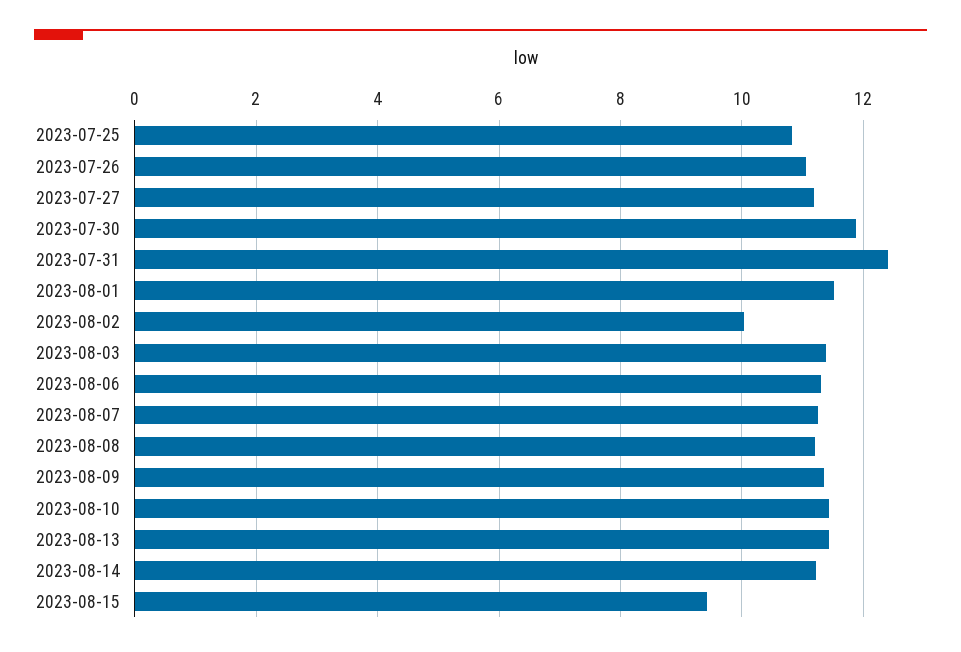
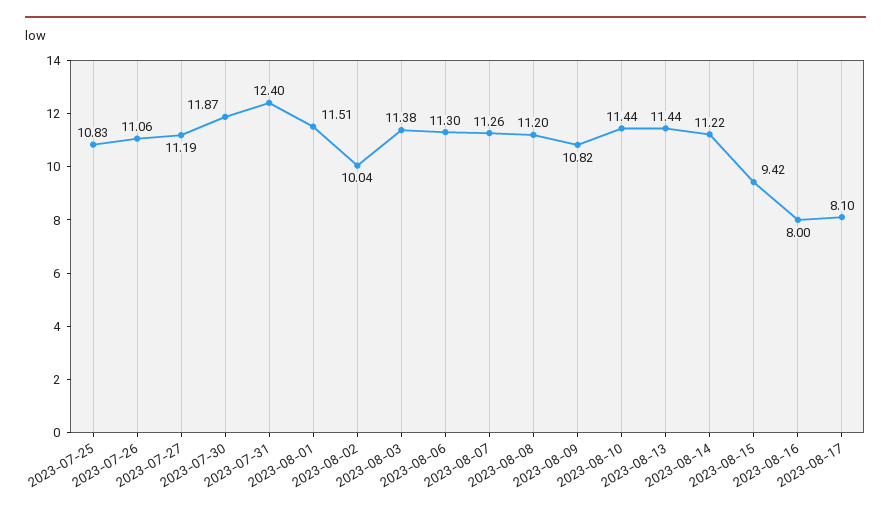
2023-08-09: 11.4 -> 10.82
2023-08-16: none -> 8
2023-08-17: none -> 8.1

